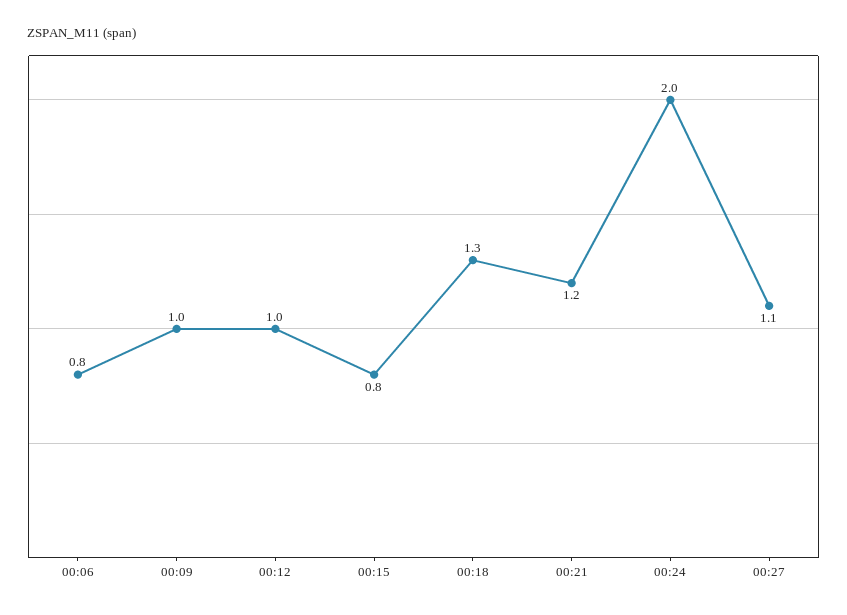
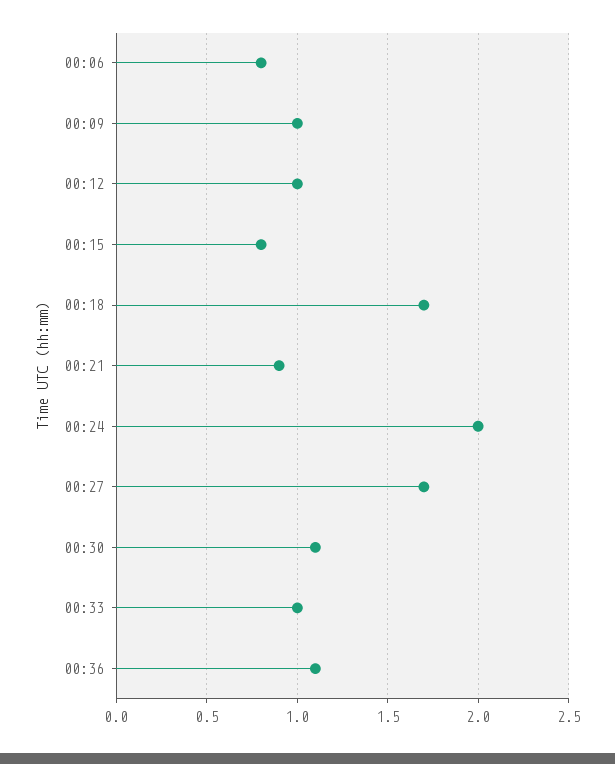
00:18: 1.3 -> 1.7
00:21: 1.2 -> 0.9
00:27: 1.1 -> 1.7
00:30: none -> 1.1
00:33: none -> 1
00:36: none -> 1.1

